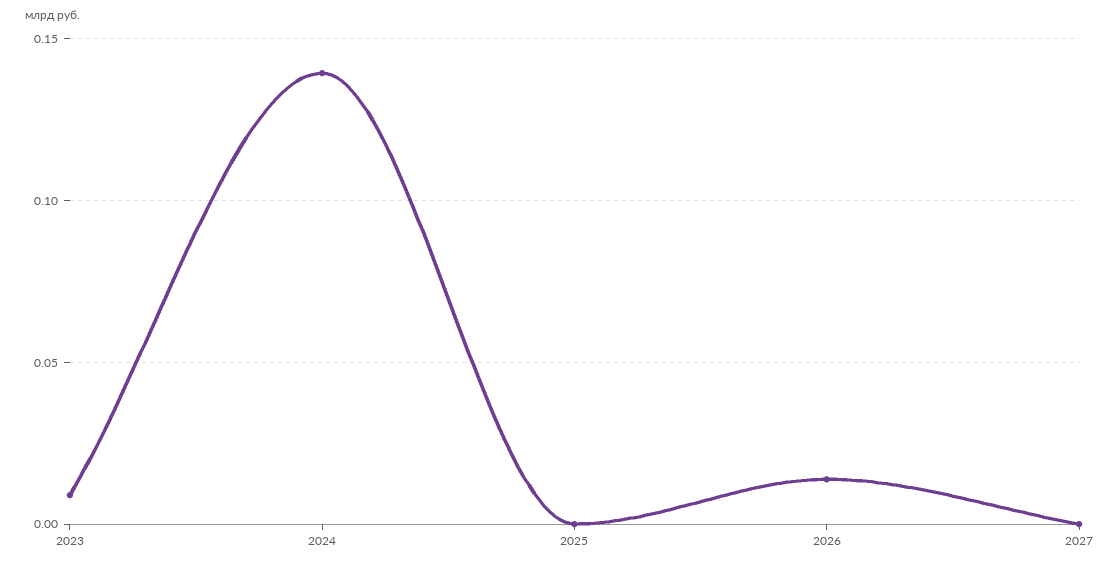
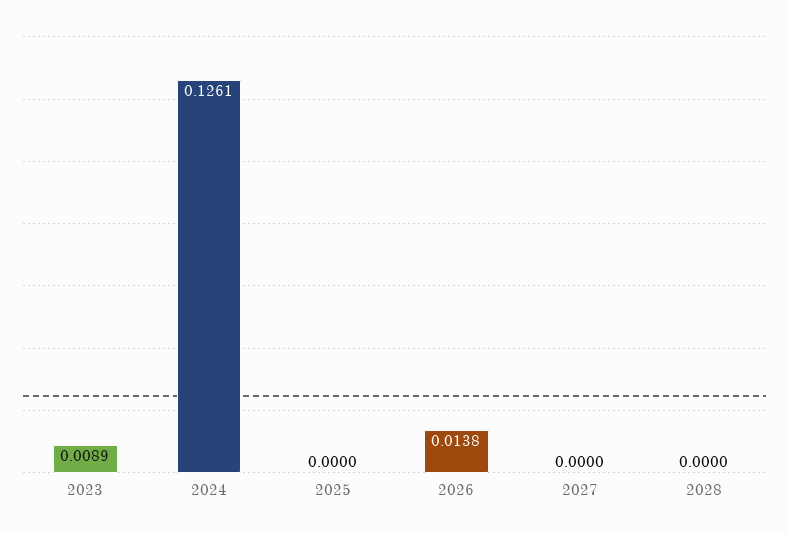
2024: 0.14 -> 0.1261
2028: none -> 0

